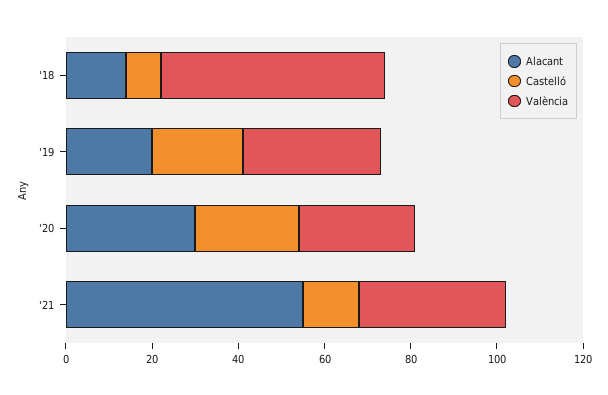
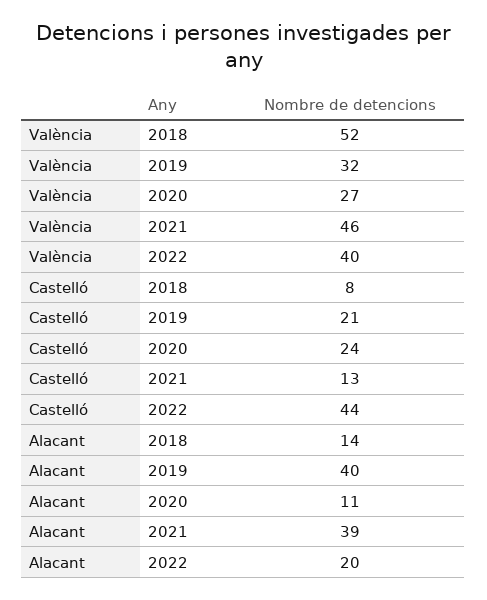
Alacant, '19: 20 -> 40
Alacant, '20: 30 -> 11
Alacant, '21: 55 -> 39
València, '21: 35 -> 46
València, 2022: none -> 40
Castelló, 2022: none -> 44
Alacant, 2022: none -> 20

